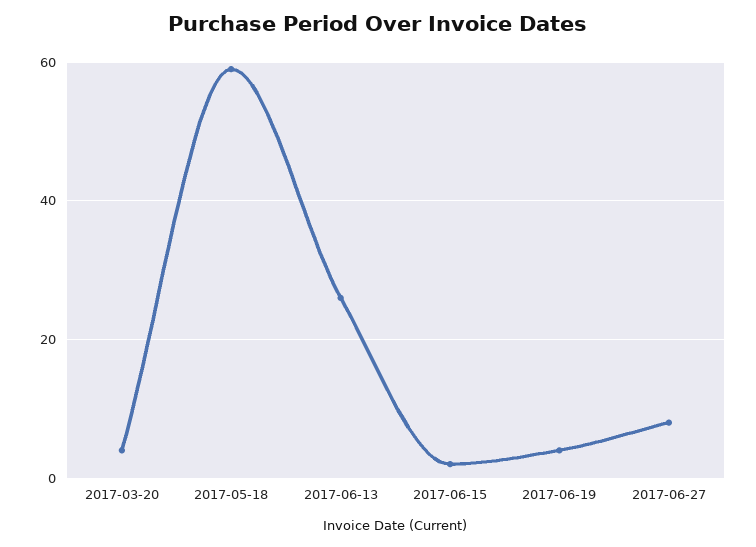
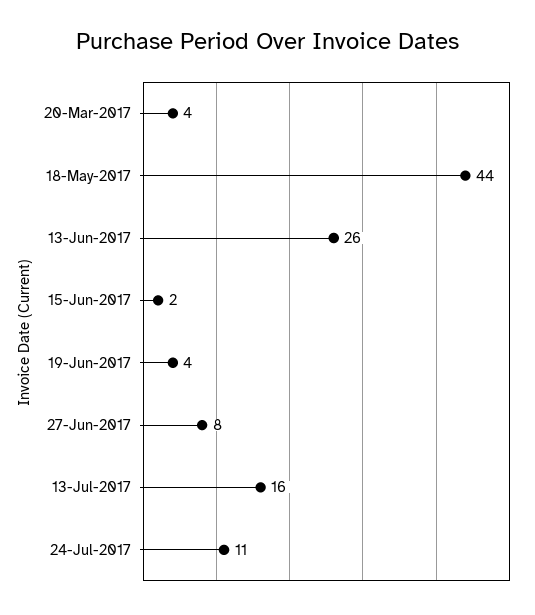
2017-05-18: 60 -> 44
13-Jul-2017: none -> 16
24-Jul-2017: none -> 11

